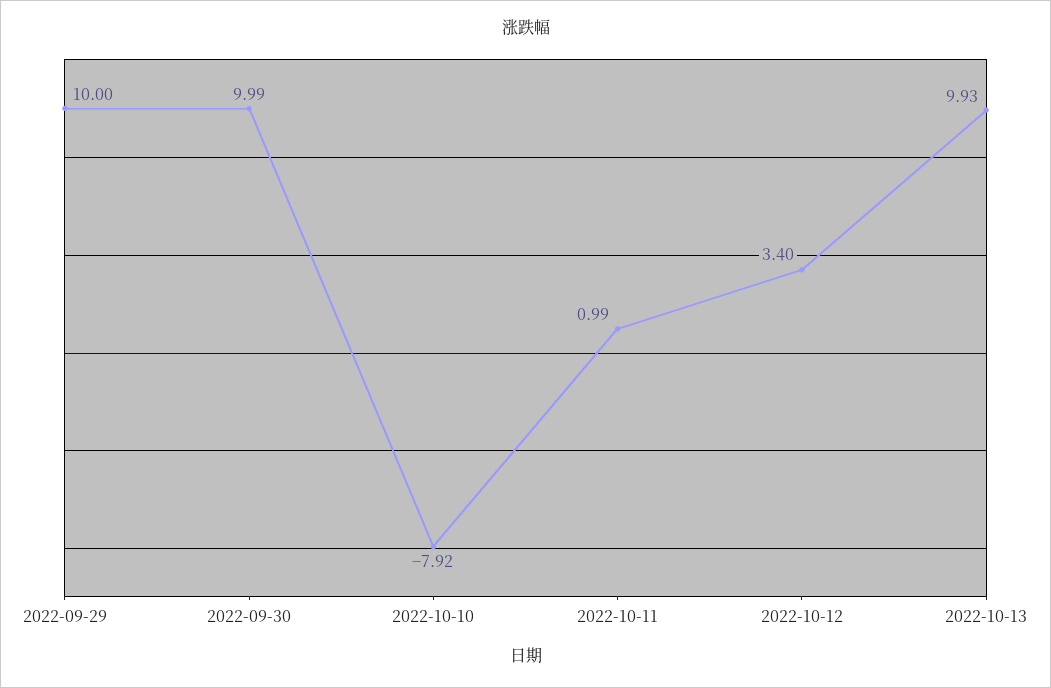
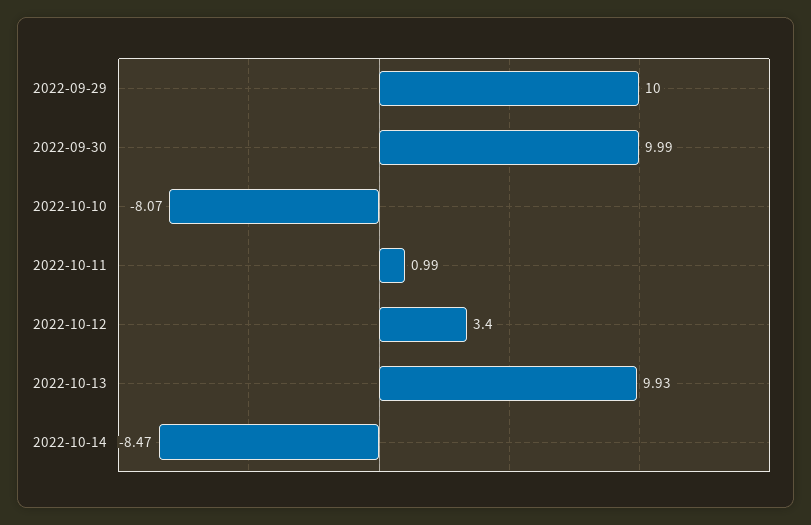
2022-10-10: -7.92 -> -8.07
2022-10-14: none -> -8.47

